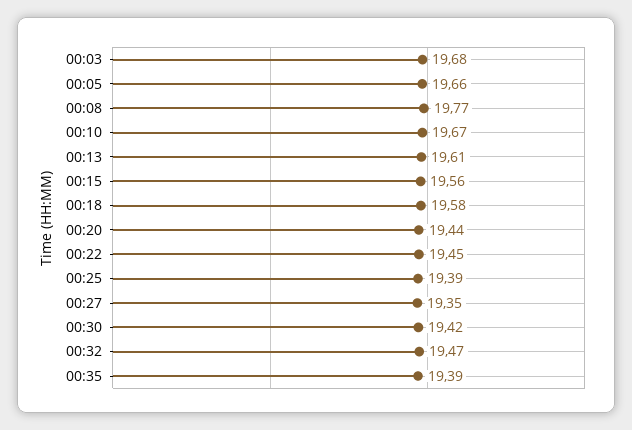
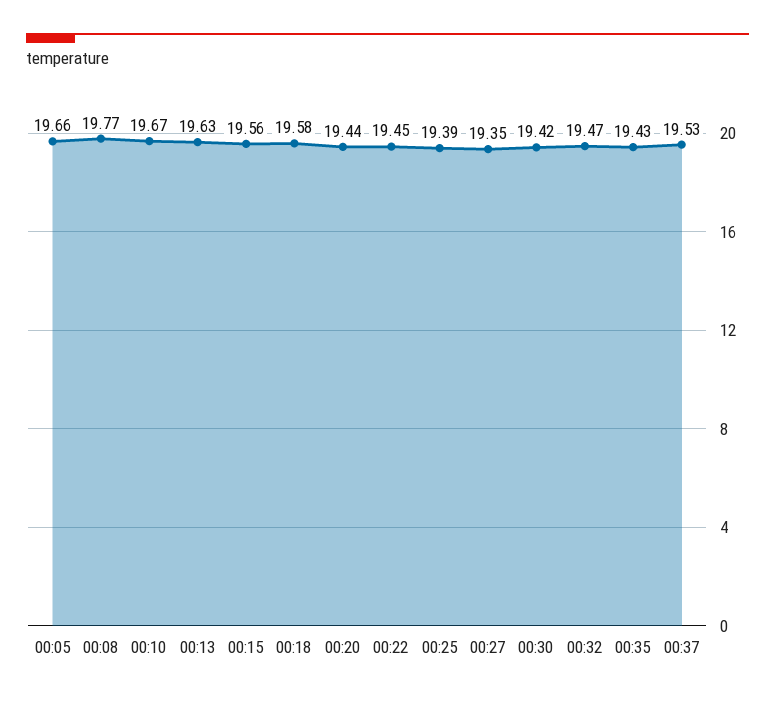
00:03: 19.68 -> none
00:13: 19.61 -> 19.63
00:35: 19.39 -> 19.43
00:37: none -> 19.53

